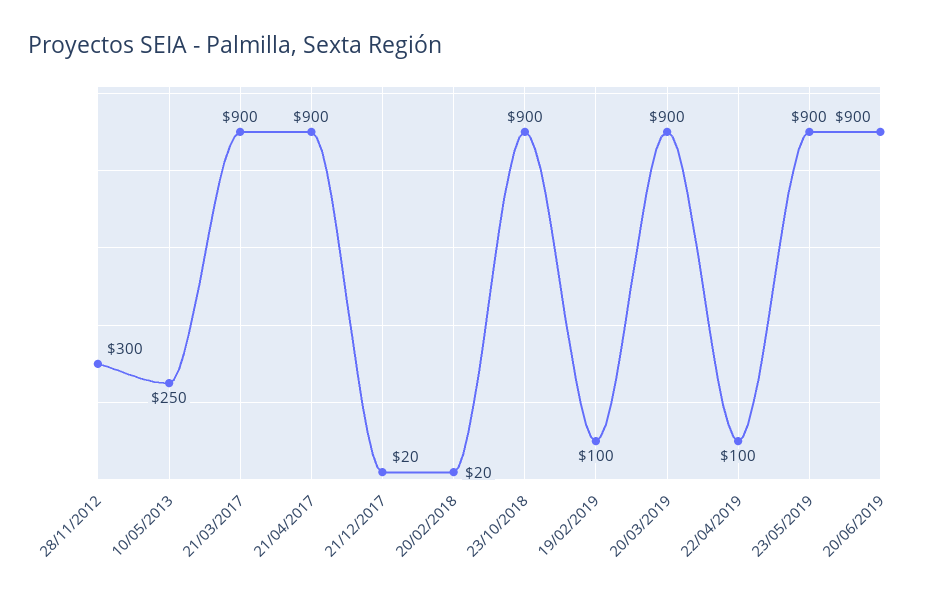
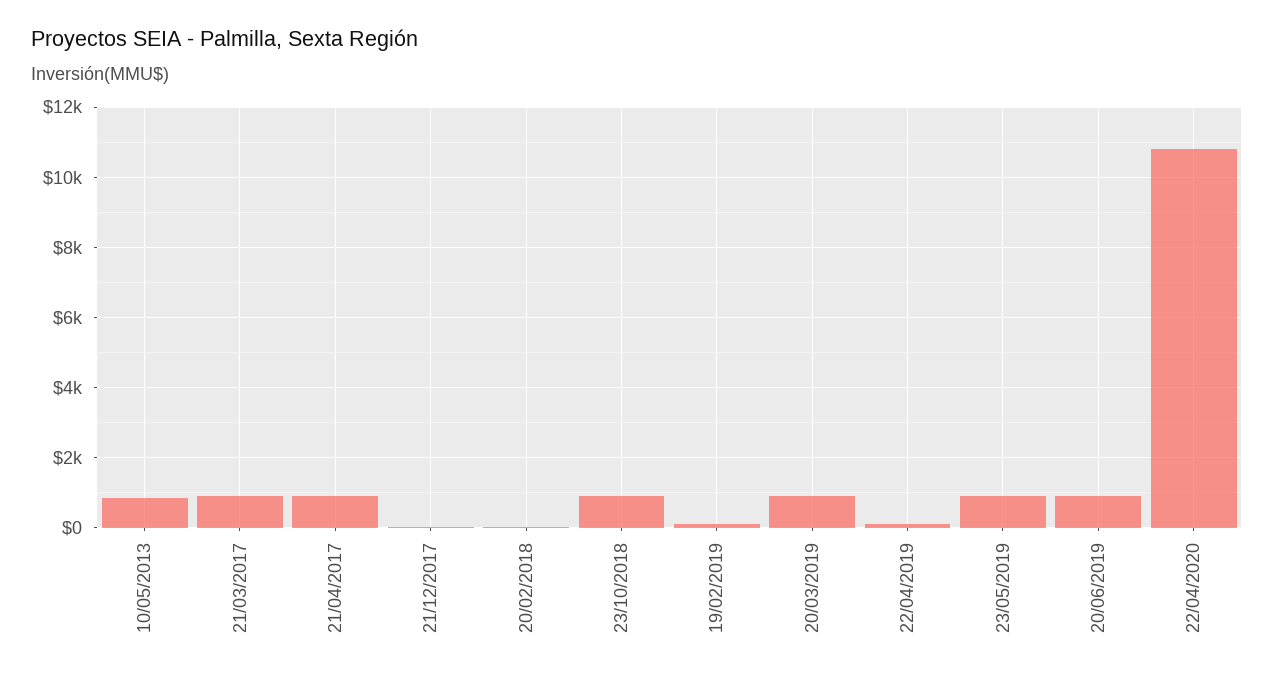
28/11/2012: 300 -> none
10/05/2013: 250 -> 800
22/04/2020: none -> 10800

